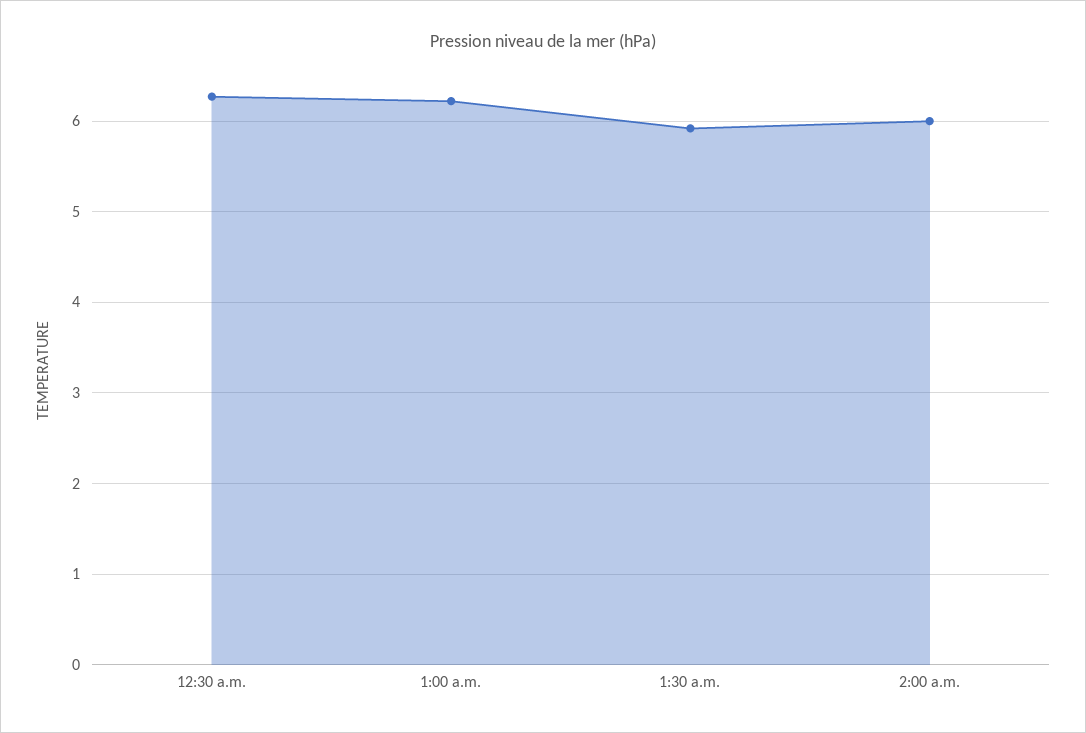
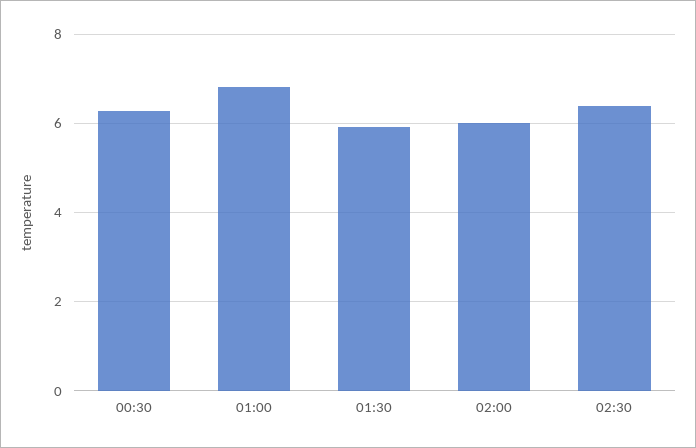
1:00 a.m.: 6.2 -> 6.8
02:30: none -> 6.4

